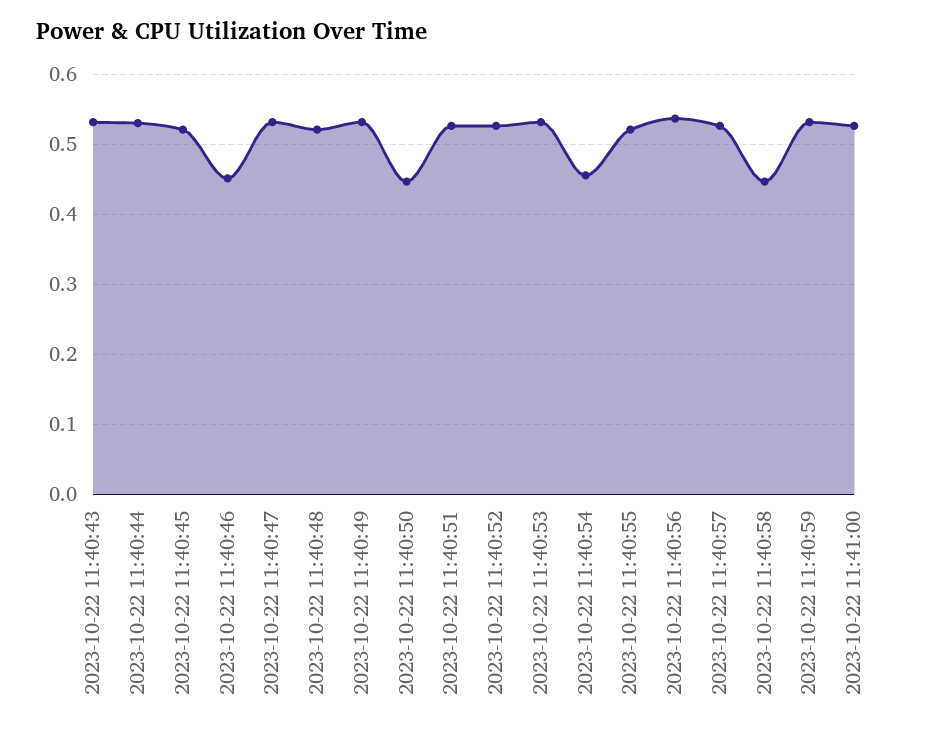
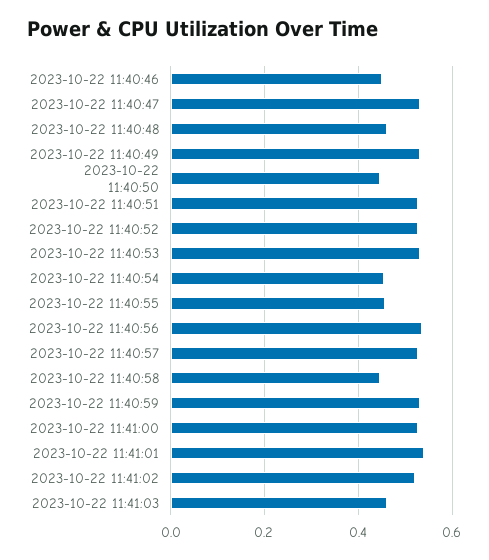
2023-10-22 11:40:43: 0.53 -> none
2023-10-22 11:40:44: 0.53 -> none
2023-10-22 11:40:45: 0.52 -> none
2023-10-22 11:40:48: 0.52 -> 0.46
2023-10-22 11:40:55: 0.52 -> 0.46
2023-10-22 11:41:01: none -> 0.54
2023-10-22 11:41:02: none -> 0.52
2023-10-22 11:41:03: none -> 0.46

